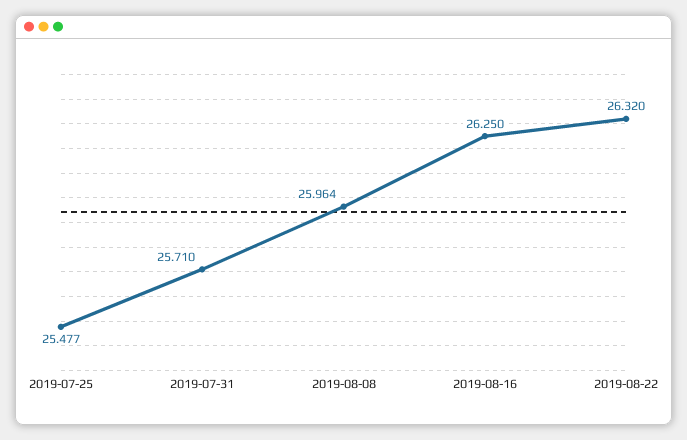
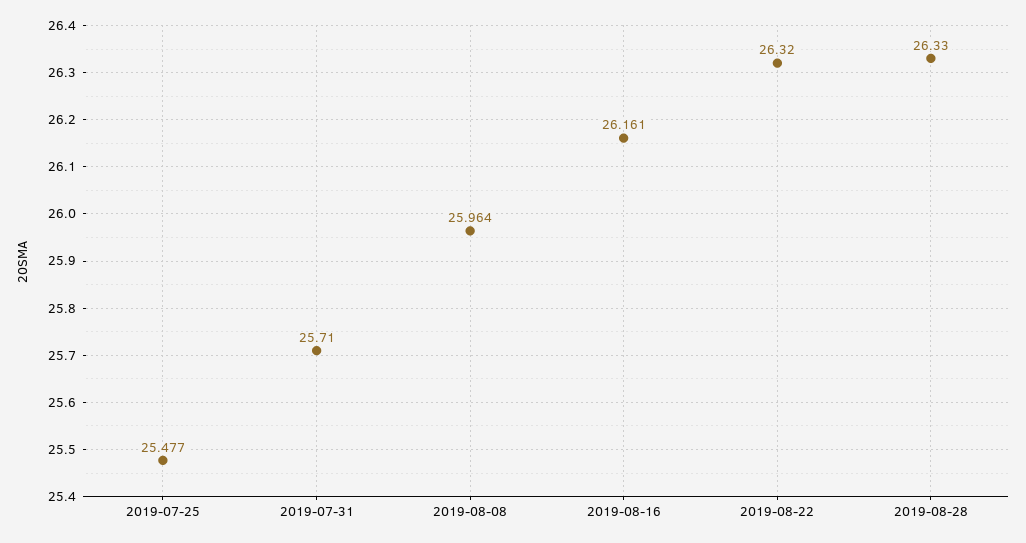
2019-08-16: 26.25 -> 26.161
2019-08-28: none -> 26.33

